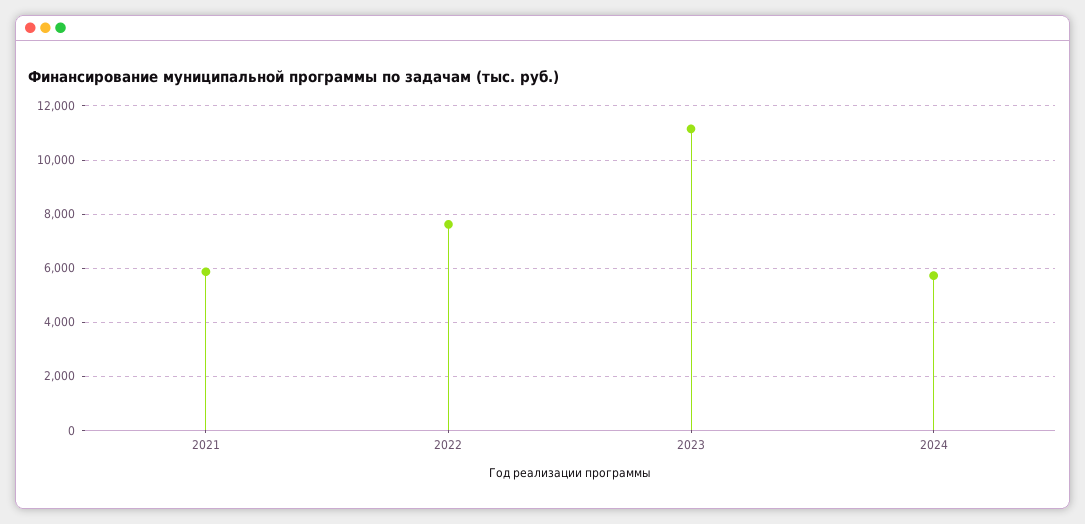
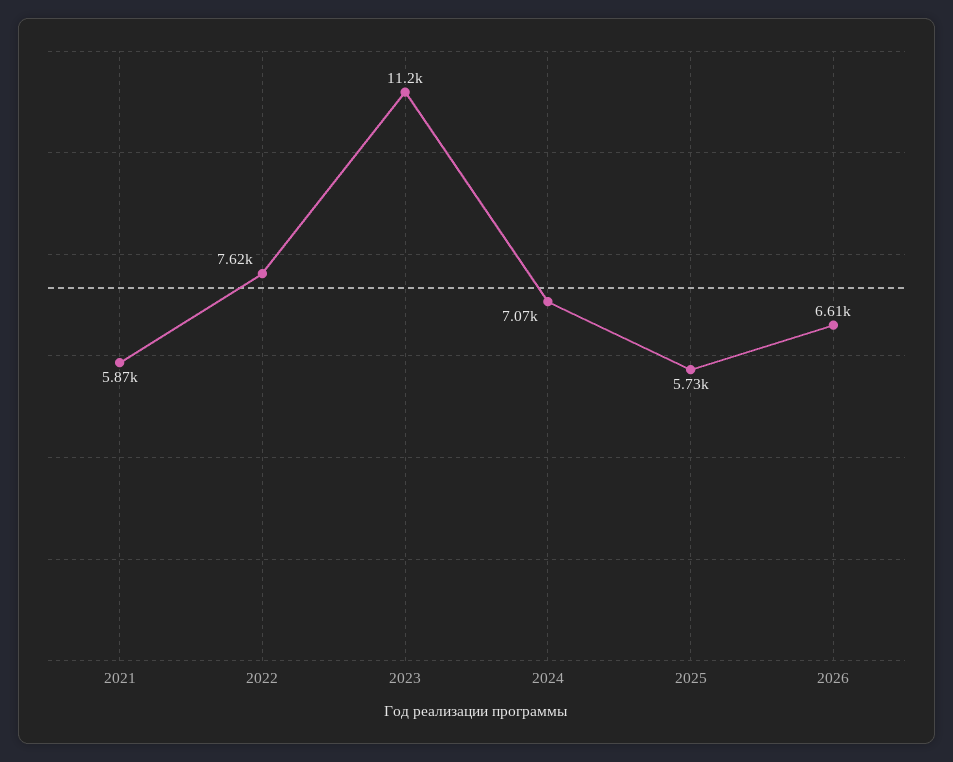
2024: 5750 -> 7070
2025: none -> 5730
2026: none -> 6610

